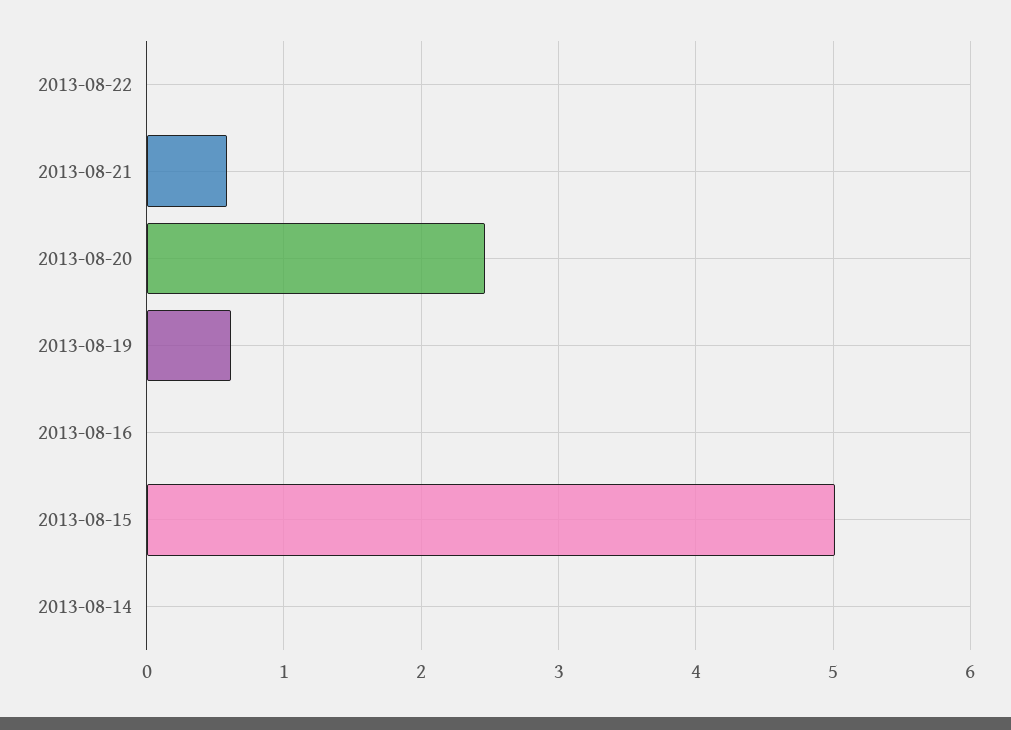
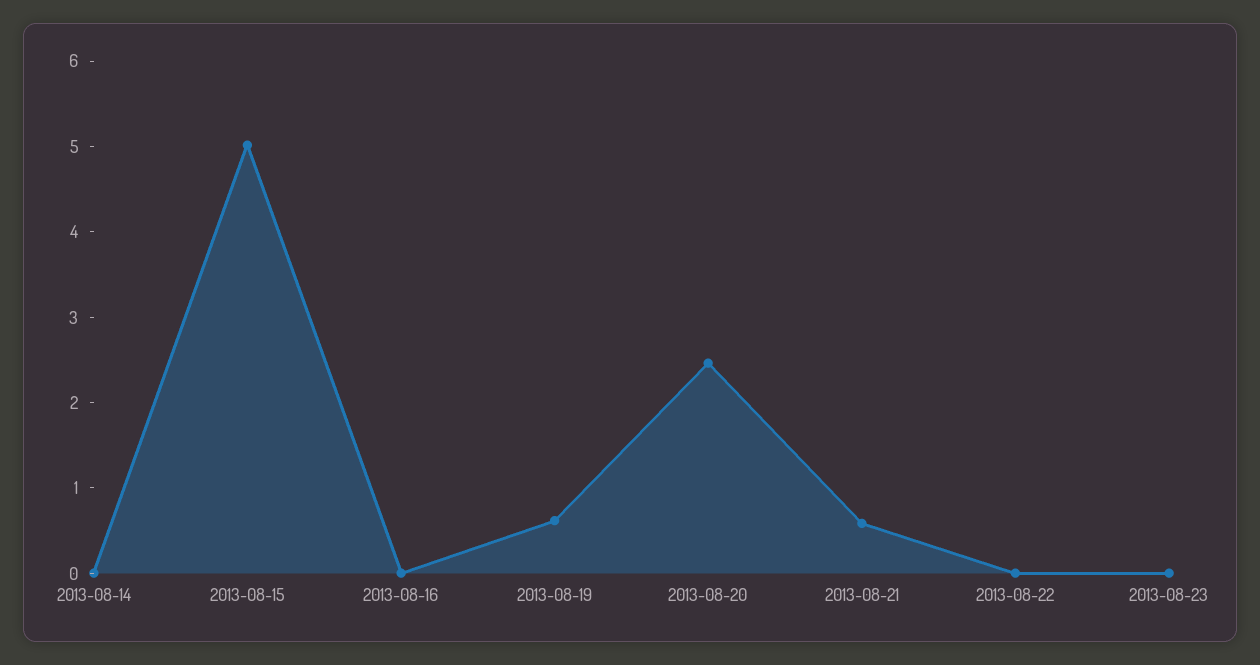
2013-08-23: none -> 0

